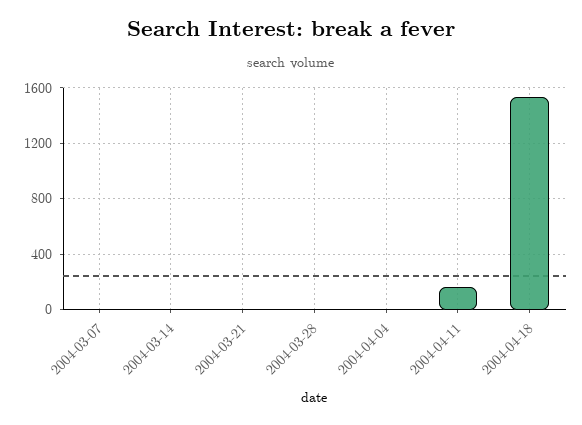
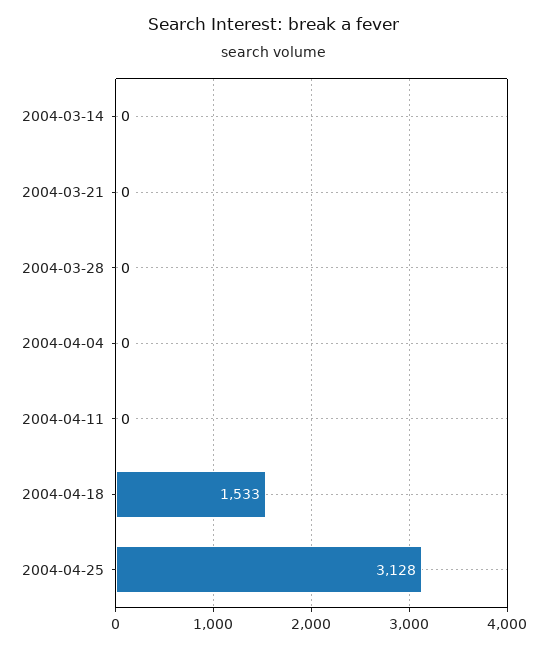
2004-03-07: 0 -> none
2004-04-11: 150 -> 0
2004-04-25: none -> 3128

